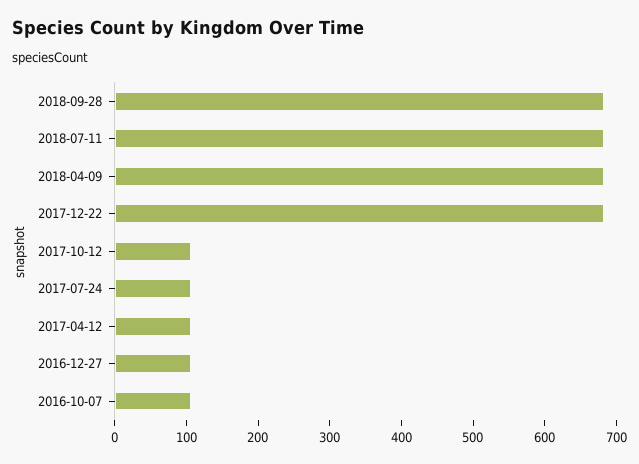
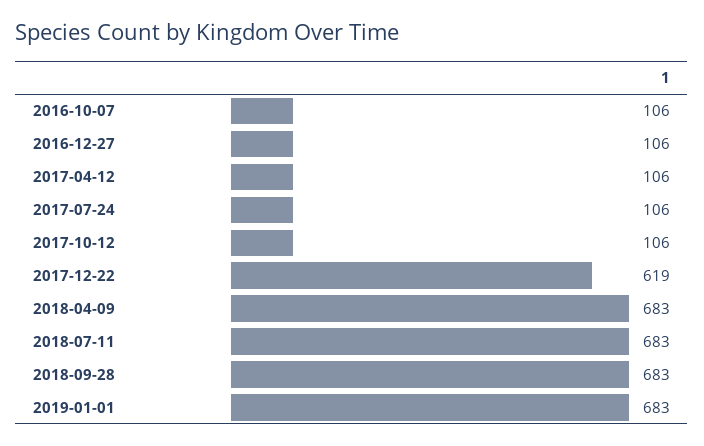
2017-12-22: 680 -> 619
2019-01-01: none -> 683

